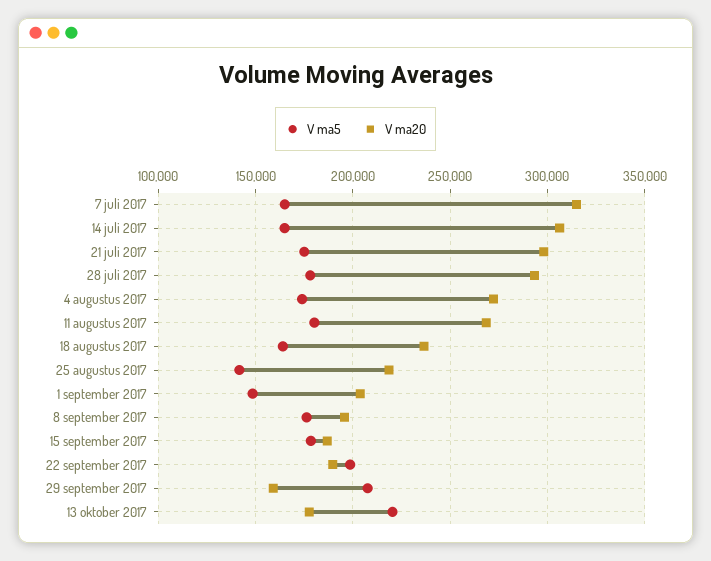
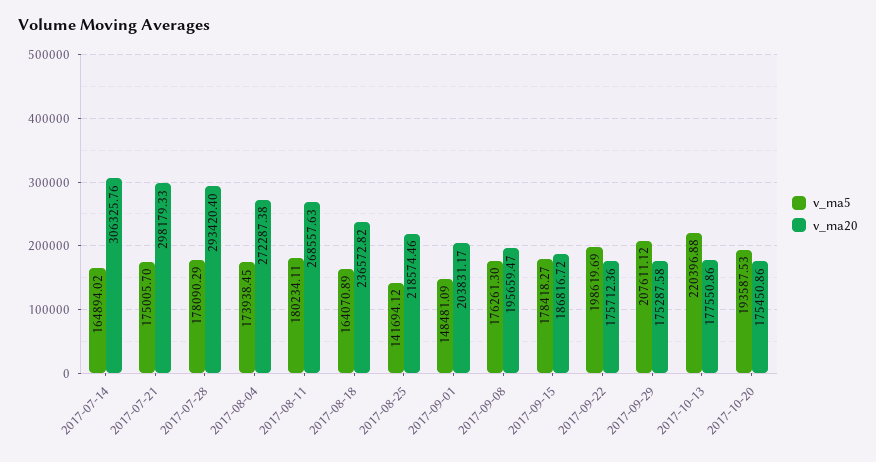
V ma5, 7 juli 2017: 165000 -> none
V ma20, 7 juli 2017: 315000 -> none
V ma20, 22 september 2017: 190000 -> 175712.36
V ma20, 29 september 2017: 160000 -> 175287.58
V ma5, 2017-10-20: none -> 193587.53
V ma20, 2017-10-20: none -> 175450.86

